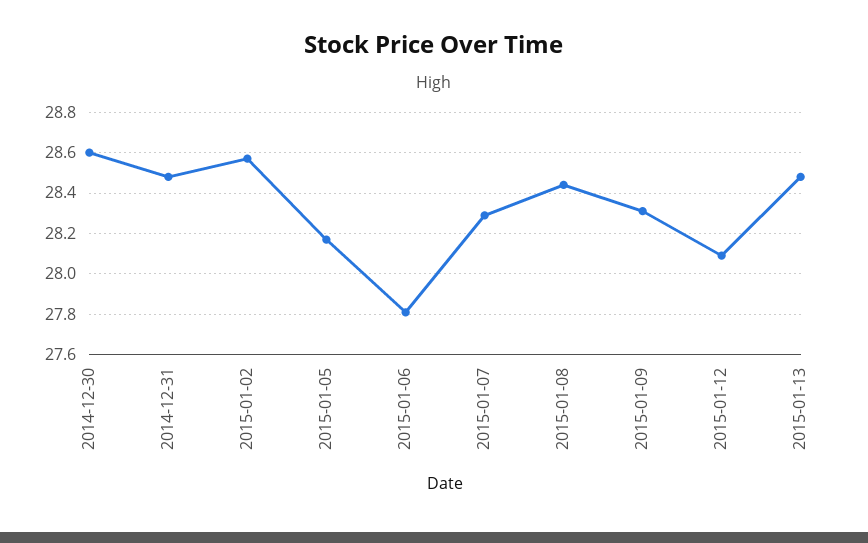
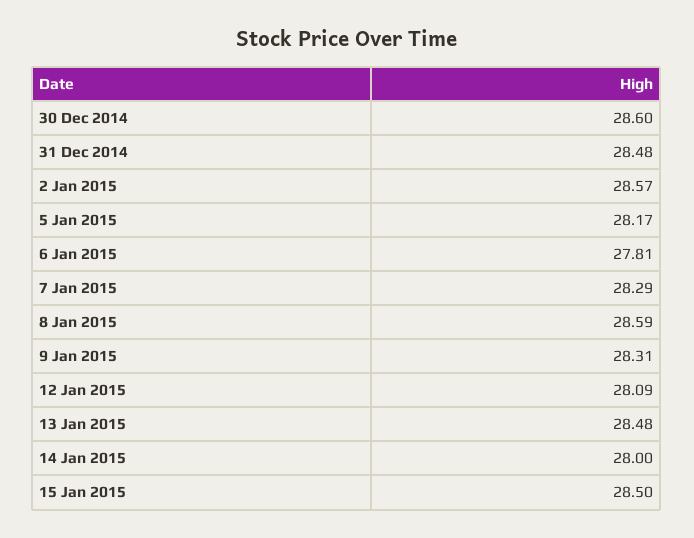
2015-01-08: 28.45 -> 28.59
14 Jan 2015: none -> 28
15 Jan 2015: none -> 28.5

